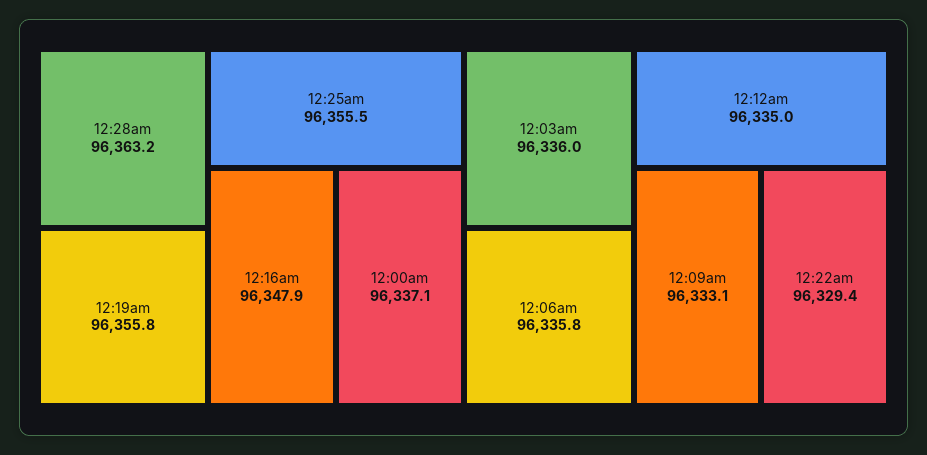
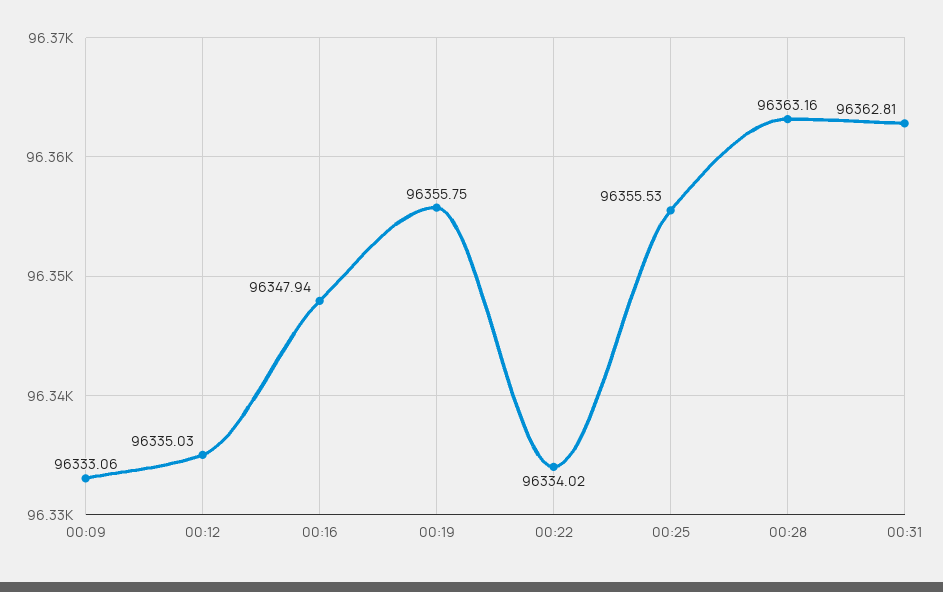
12:00am: 96337.1 -> none
12:03am: 96336 -> none
12:06am: 96335.8 -> none
12:22am: 96329.4 -> 96334.02
00:31: none -> 96362.81

